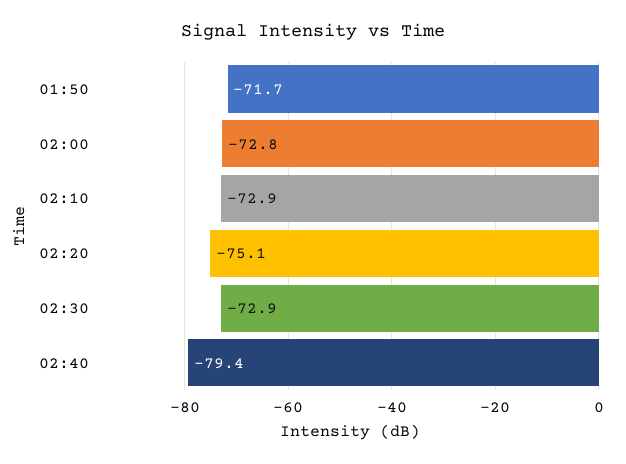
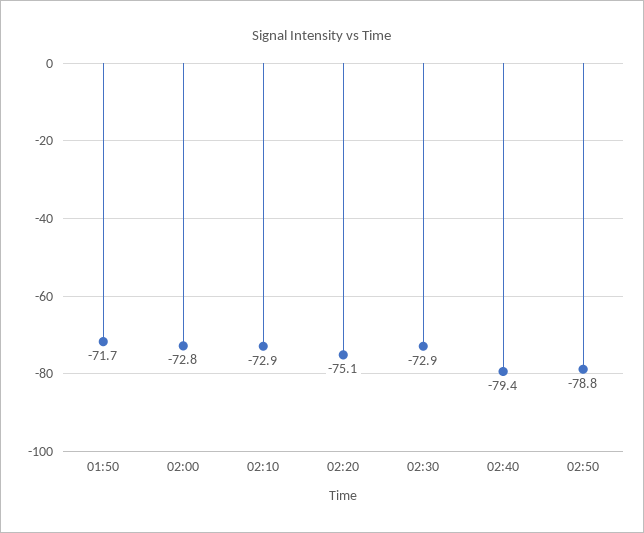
02:50: none -> -78.8

